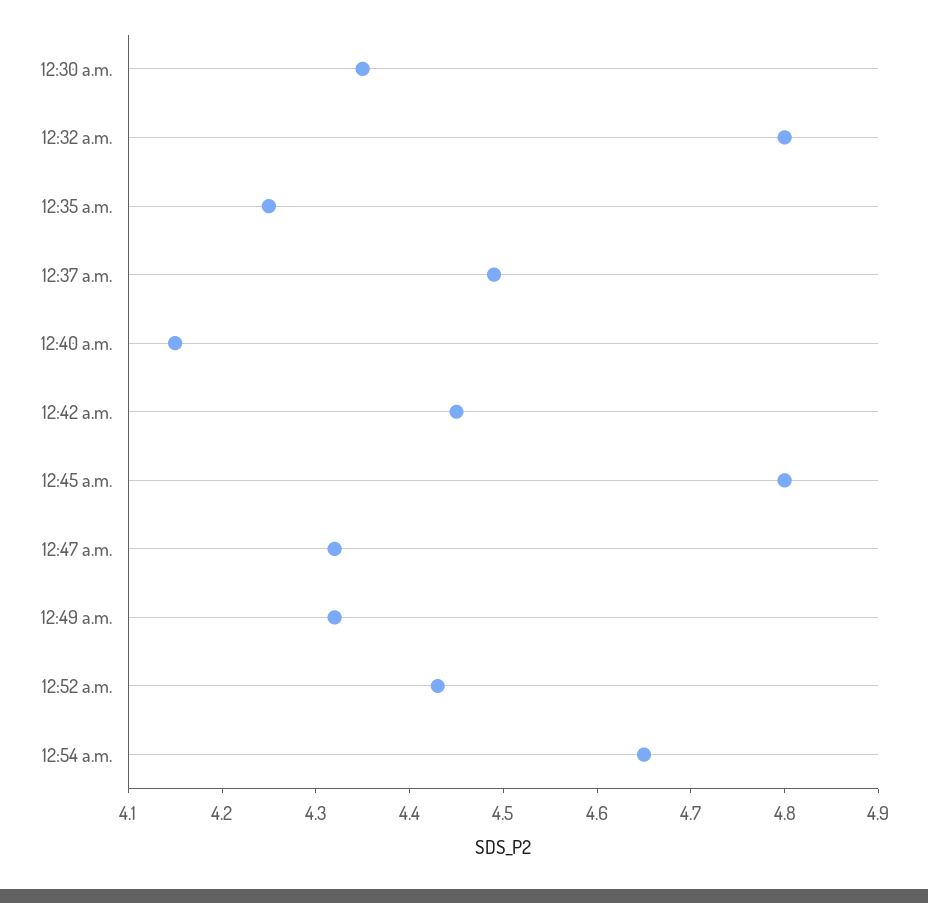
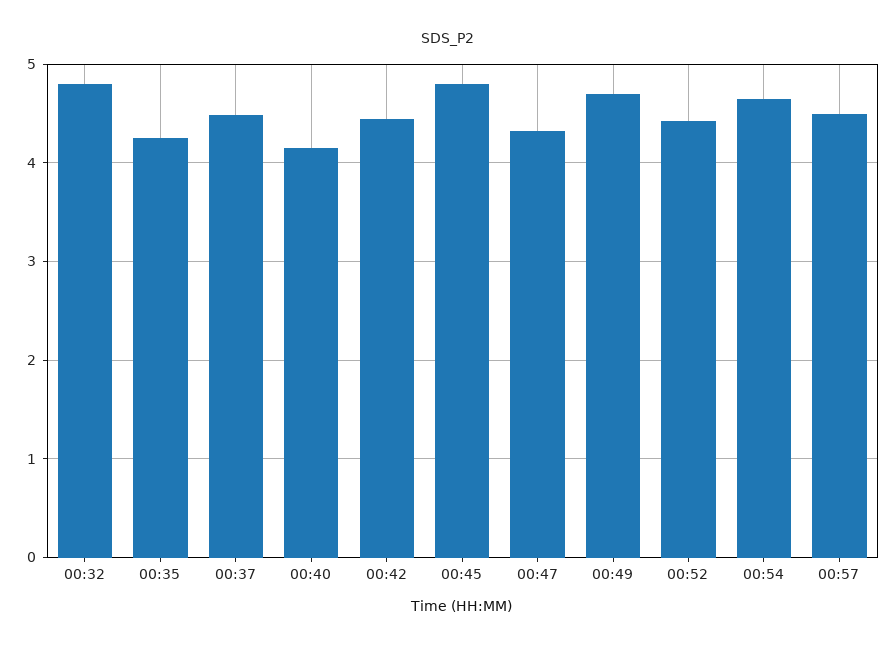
12:30 a.m.: 4.35 -> none
12:49 a.m.: 4.32 -> 4.7
00:57: none -> 4.5

